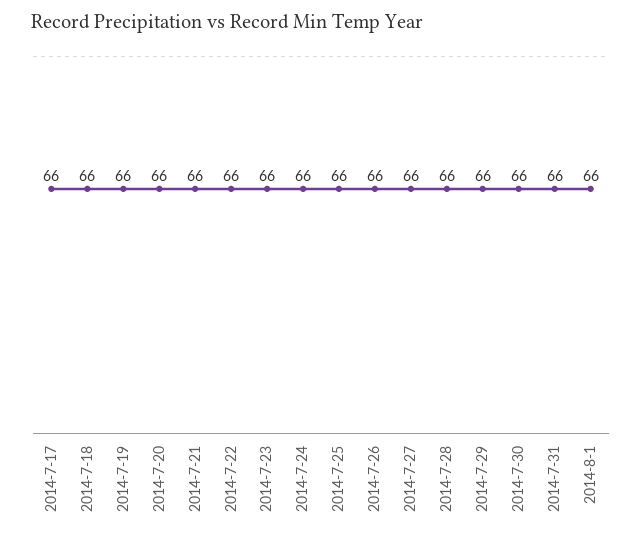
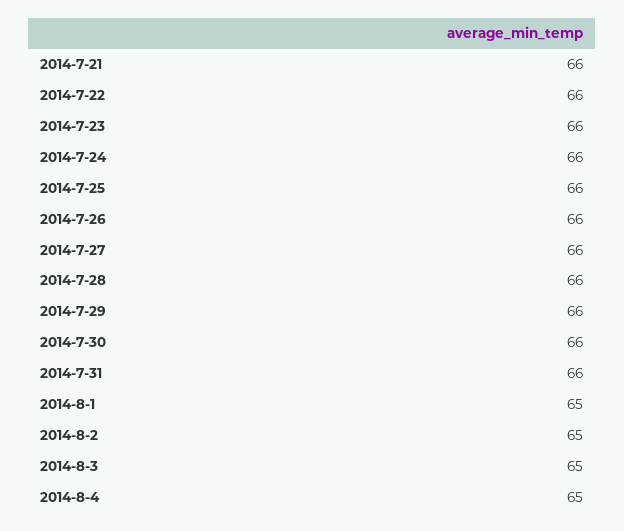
2014-7-17: 66 -> none
2014-7-18: 66 -> none
2014-7-19: 66 -> none
2014-7-20: 66 -> none
2014-8-1: 66 -> 65
2014-8-2: none -> 65
2014-8-3: none -> 65
2014-8-4: none -> 65

